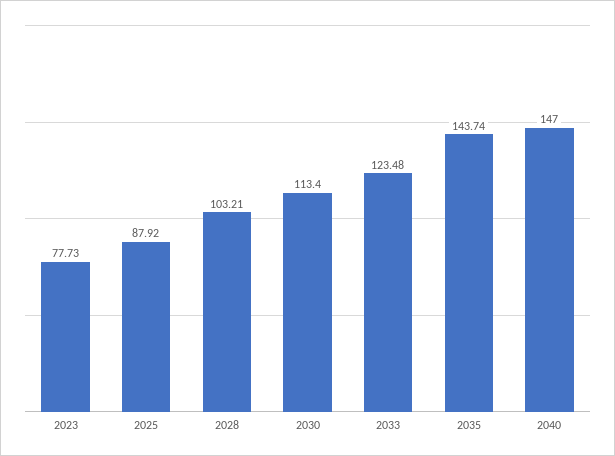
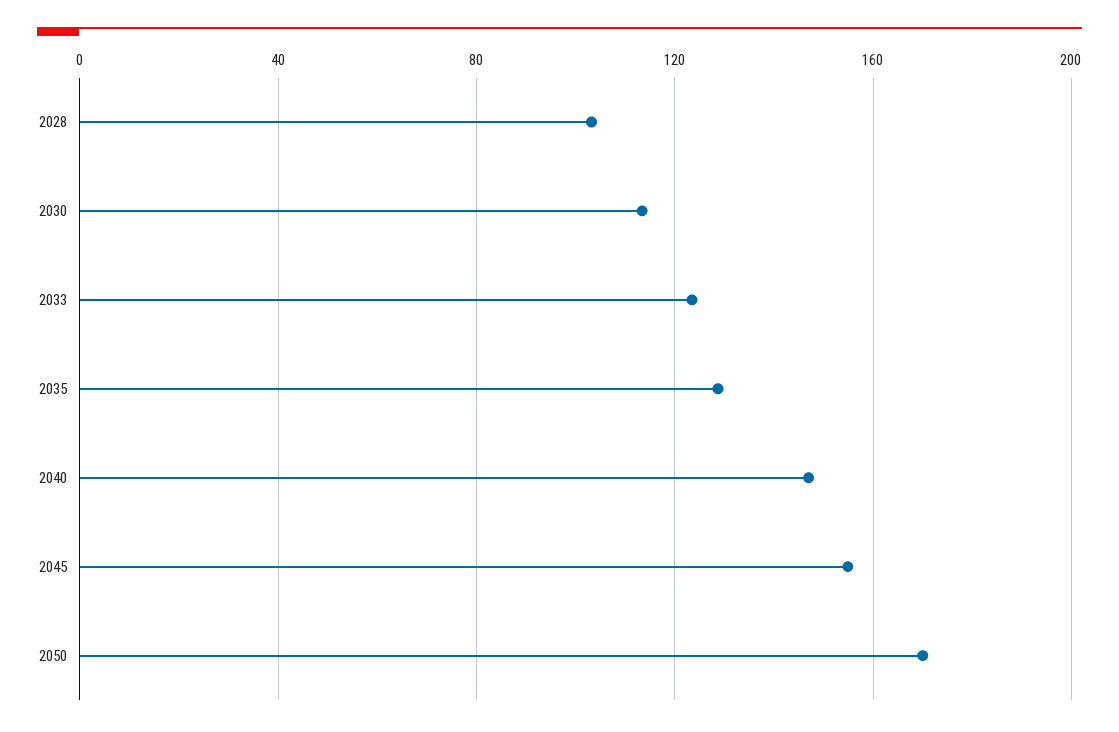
2023: 77.73 -> none
2025: 87.92 -> none
2035: 143.74 -> 130
2045: none -> 155
2050: none -> 170

